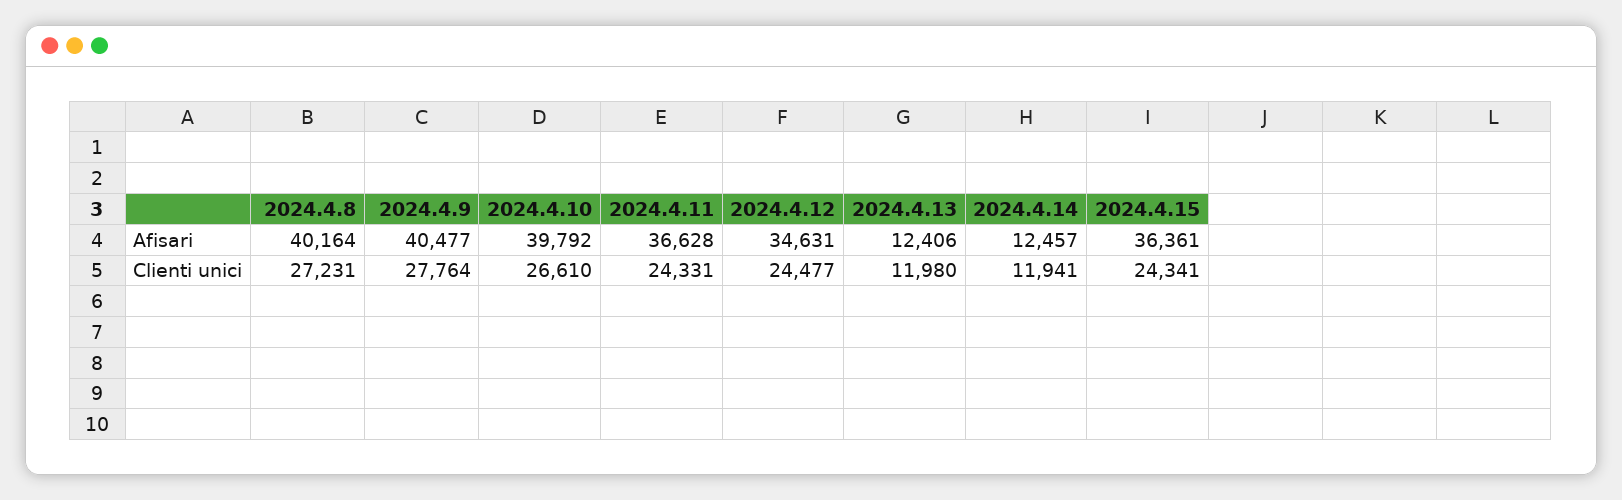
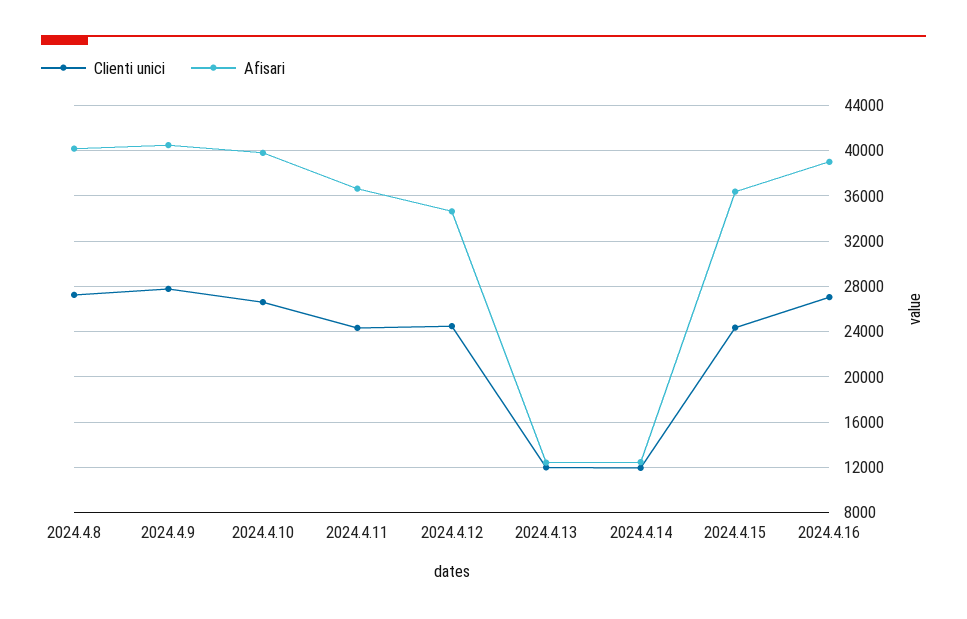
Clienti unici, 2024.4.16: none -> 27000
Afisari, 2024.4.16: none -> 39000

